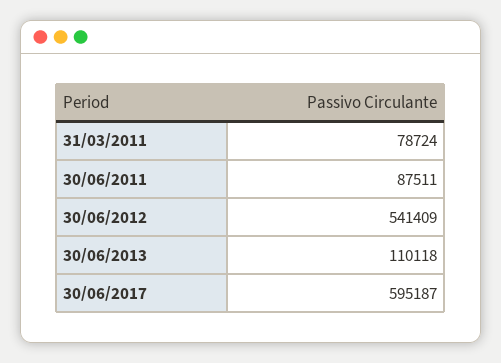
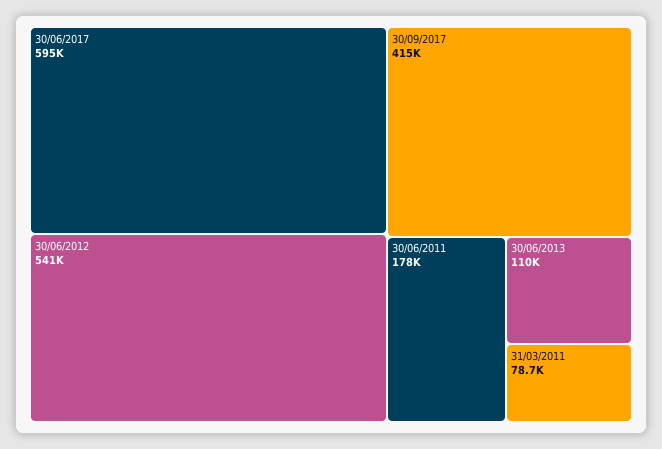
30/06/2011: 87511 -> 178000
30/09/2017: none -> 415000

